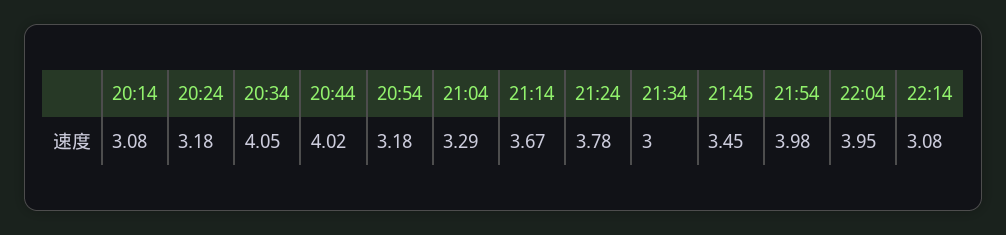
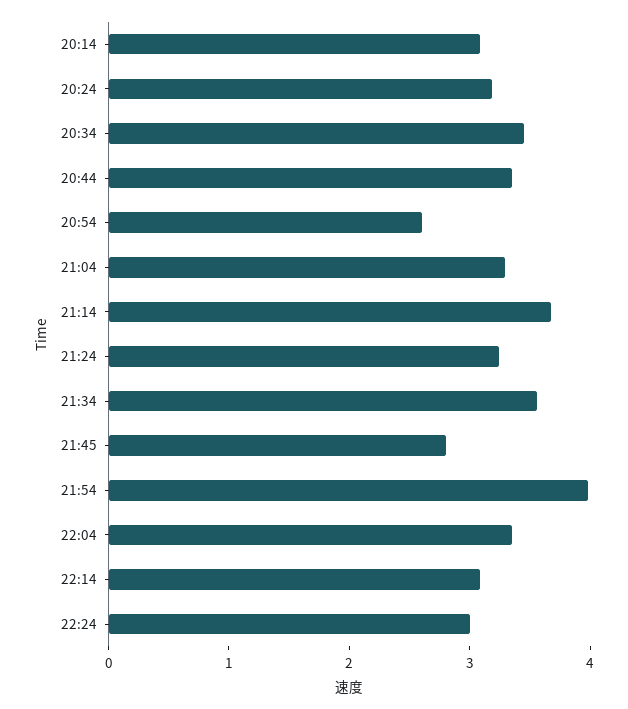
20:34: 4.05 -> 3.4
20:44: 4.02 -> 3.4
20:54: 3.18 -> 2.6
21:24: 3.78 -> 3.2
21:34: 3 -> 3.6
21:45: 3.45 -> 2.8
22:04: 3.95 -> 3.4
22:24: none -> 3

